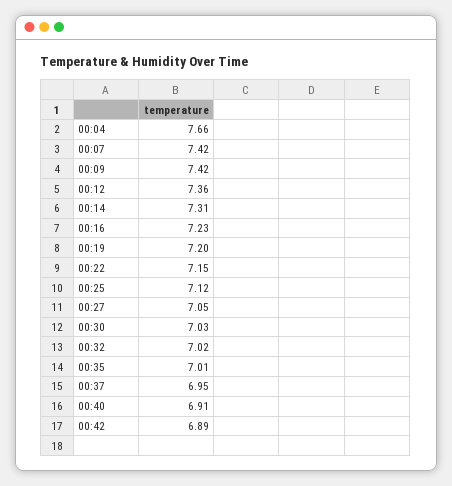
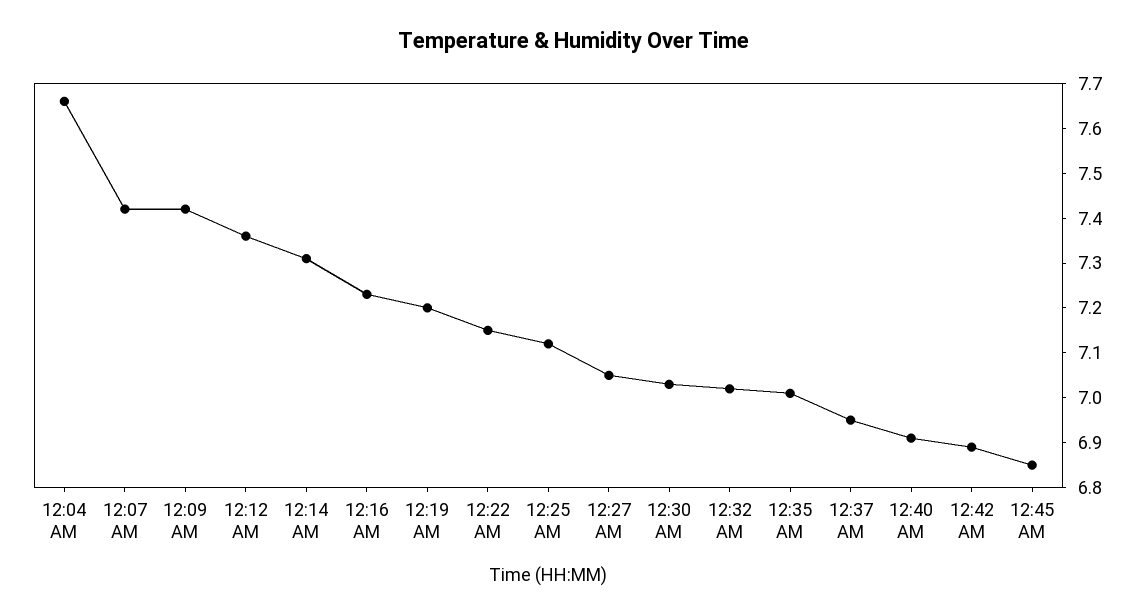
12:45 AM: none -> 6.85

